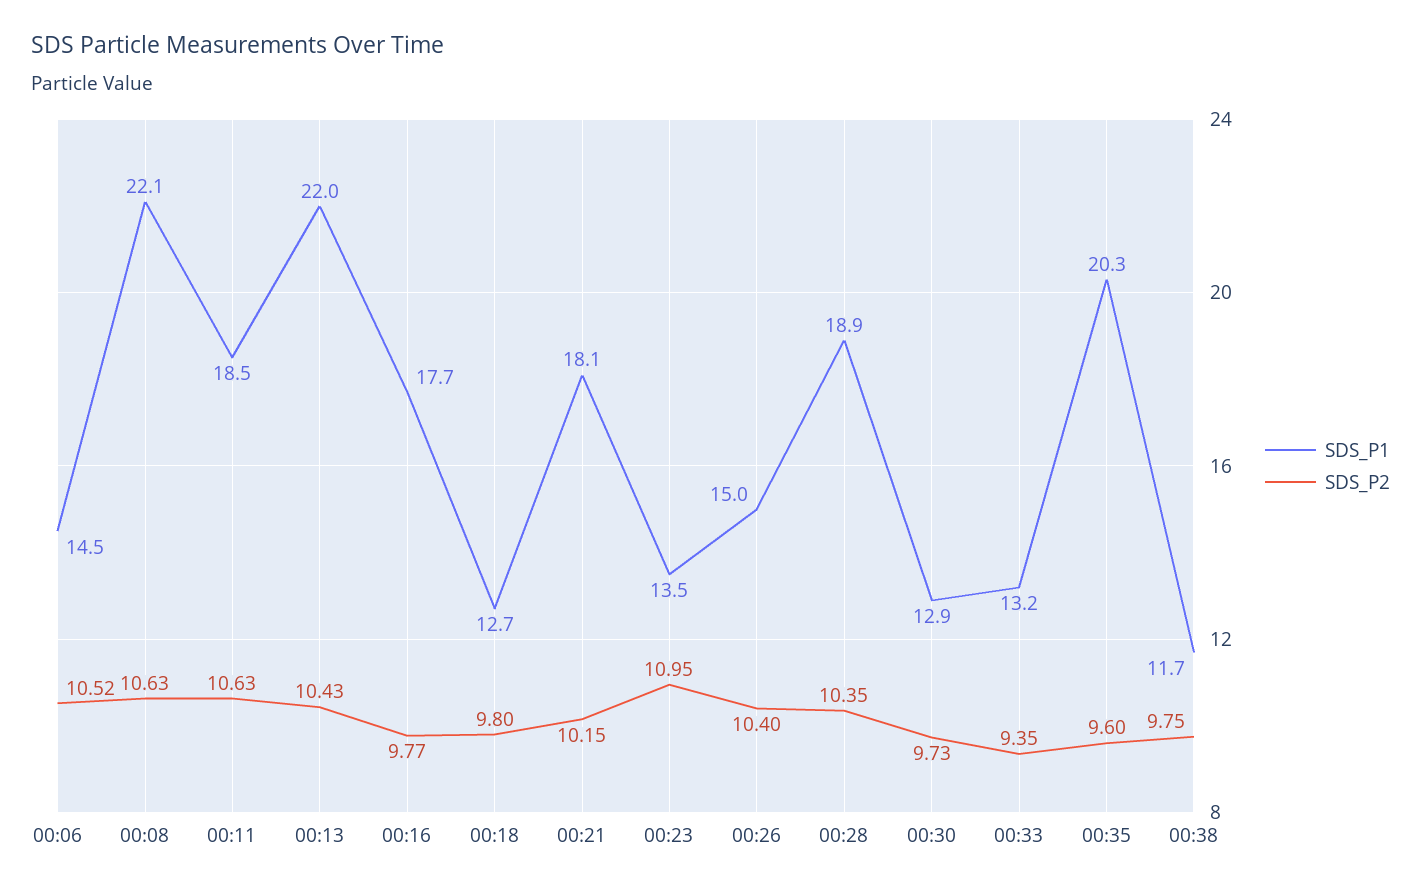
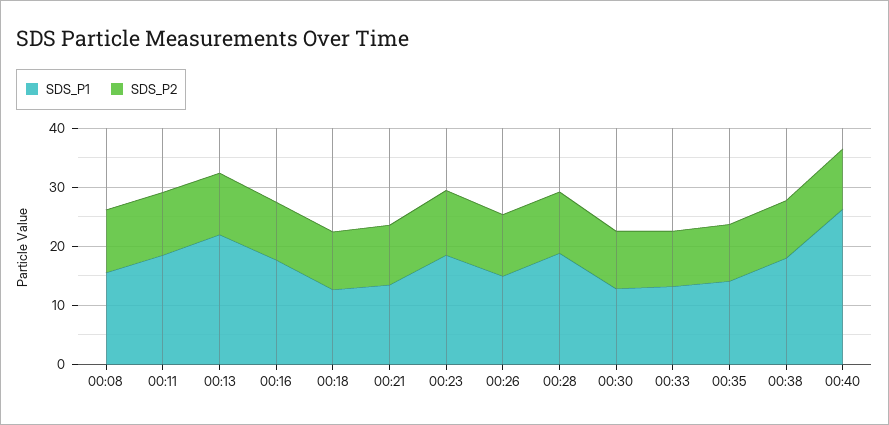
SDS_P1, 00:06: 14.5 -> none
SDS_P2, 00:06: 10.52 -> none
SDS_P1, 00:08: 22.1 -> 16
SDS_P1, 00:21: 18.1 -> 14
SDS_P1, 00:23: 13.5 -> 18
SDS_P1, 00:35: 20.3 -> 14
SDS_P1, 00:38: 11.7 -> 18
SDS_P1, 00:40: none -> 26
SDS_P2, 00:40: none -> 10

